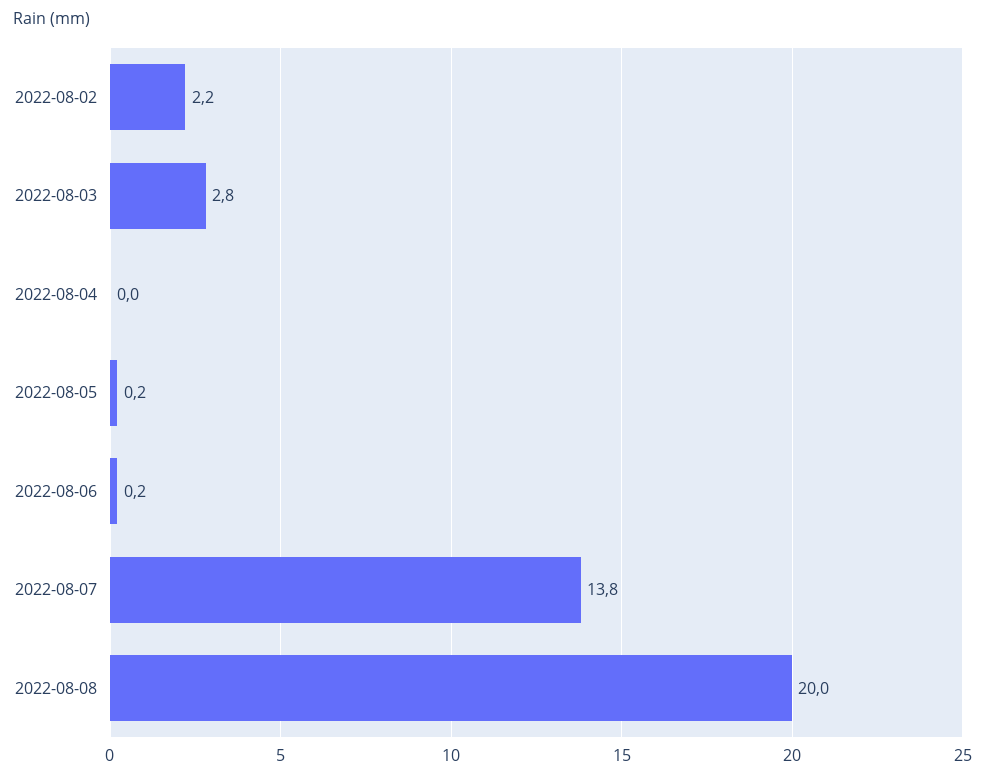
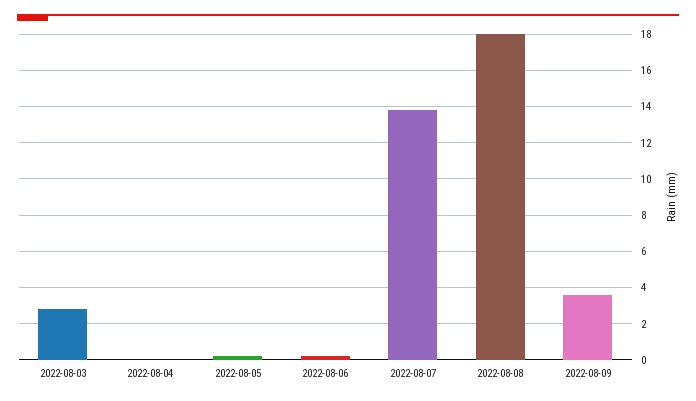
2022-08-02: 2.2 -> none
2022-08-08: 20 -> 18
2022-08-09: none -> 3.5

